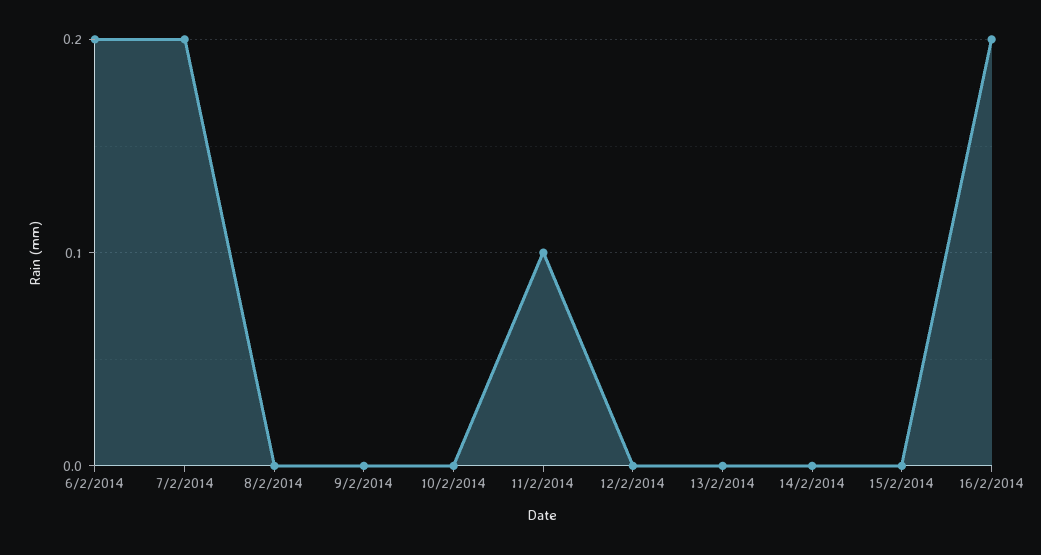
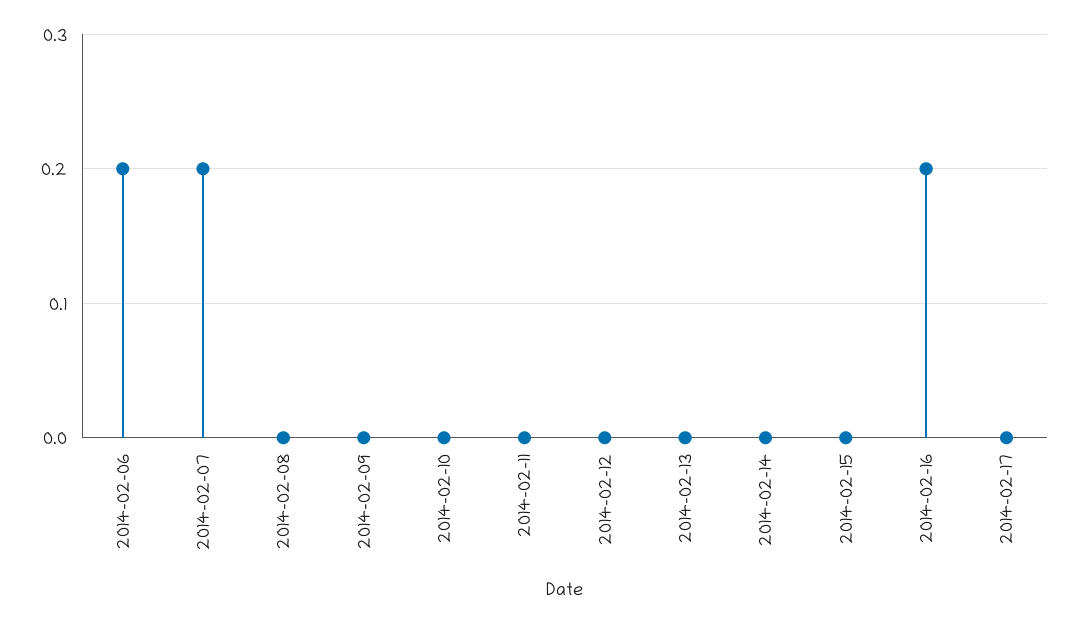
11/2/2014: 0.1 -> 0
2014-02-17: none -> 0

